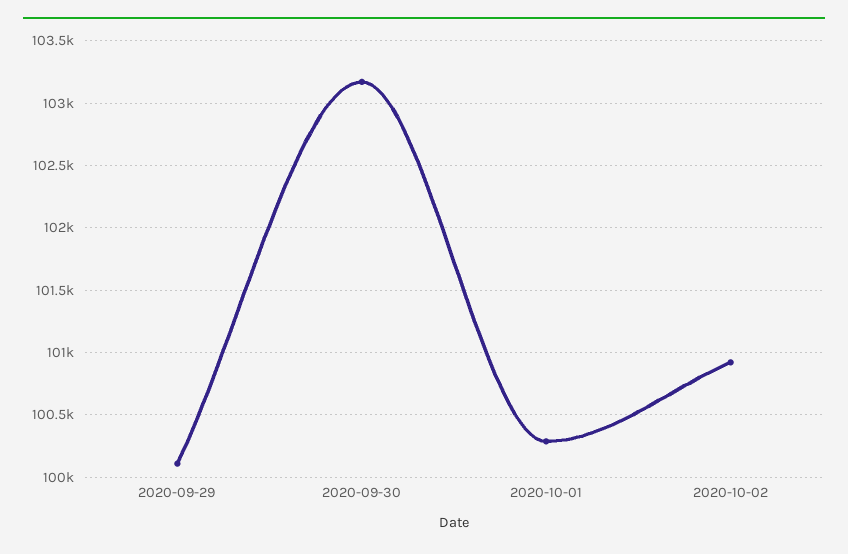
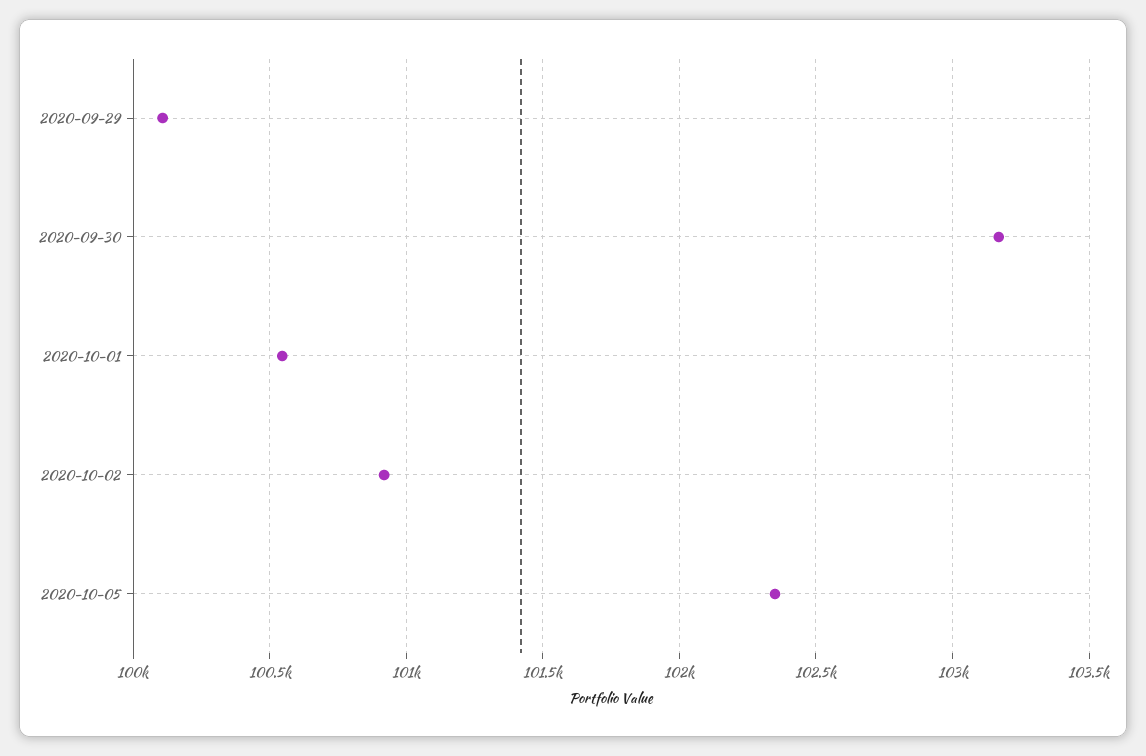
2020-10-01: 100300 -> 100550
2020-10-05: none -> 102350

